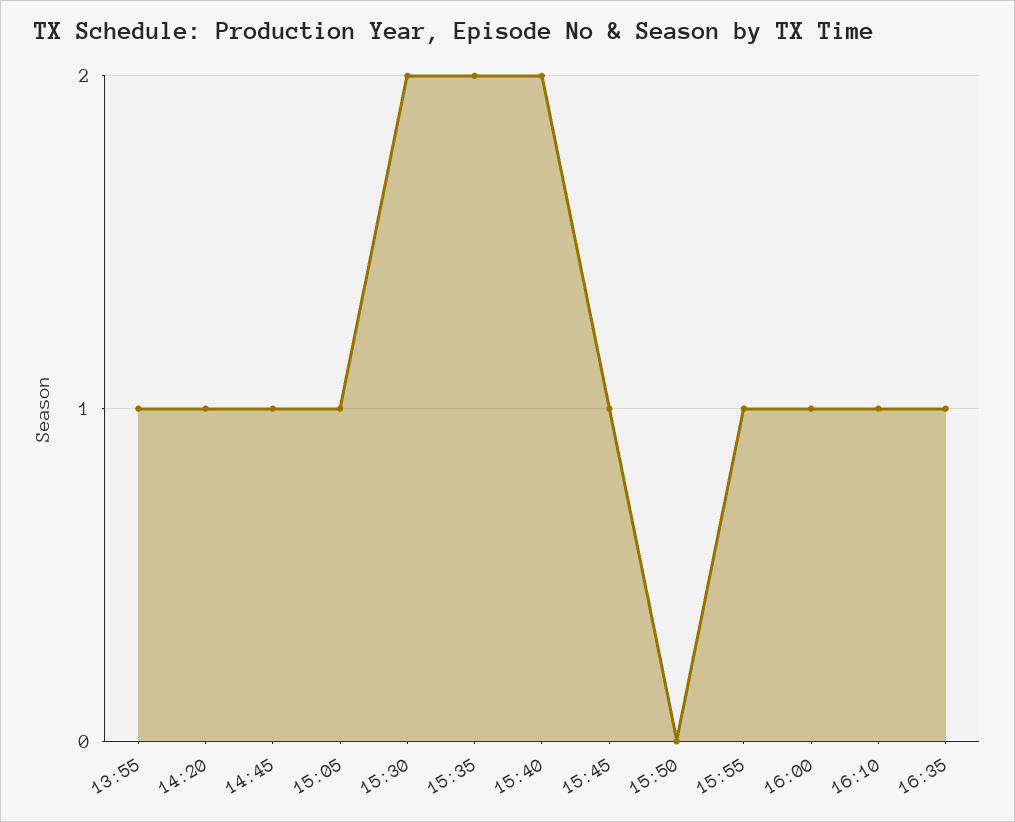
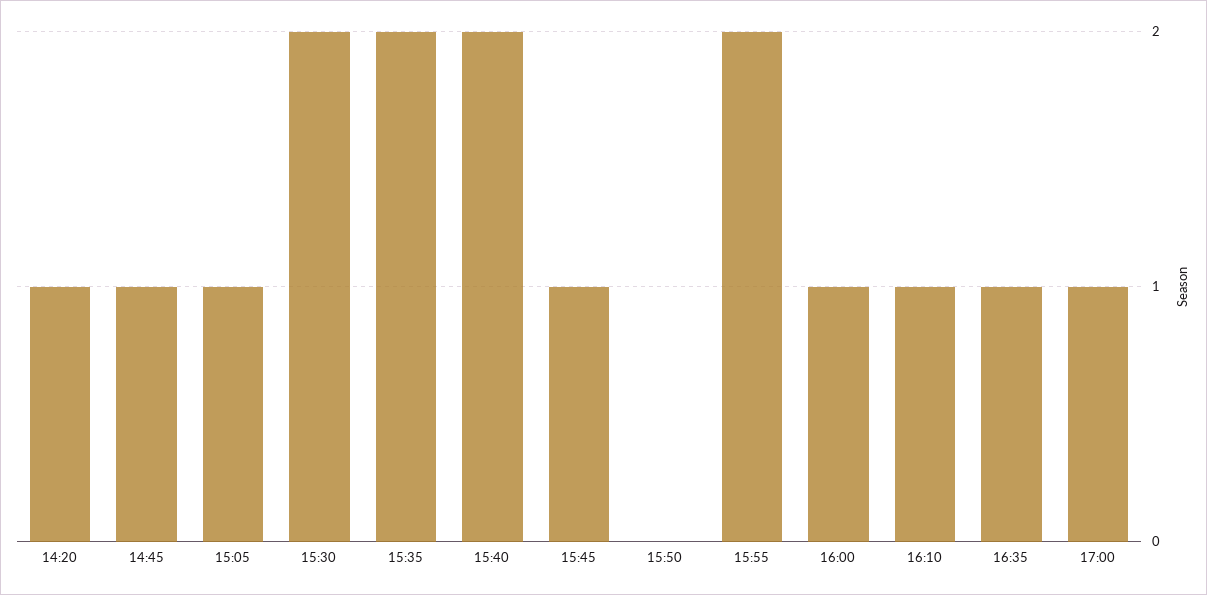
13:55: 1 -> none
15:55: 1 -> 2
17:00: none -> 1

